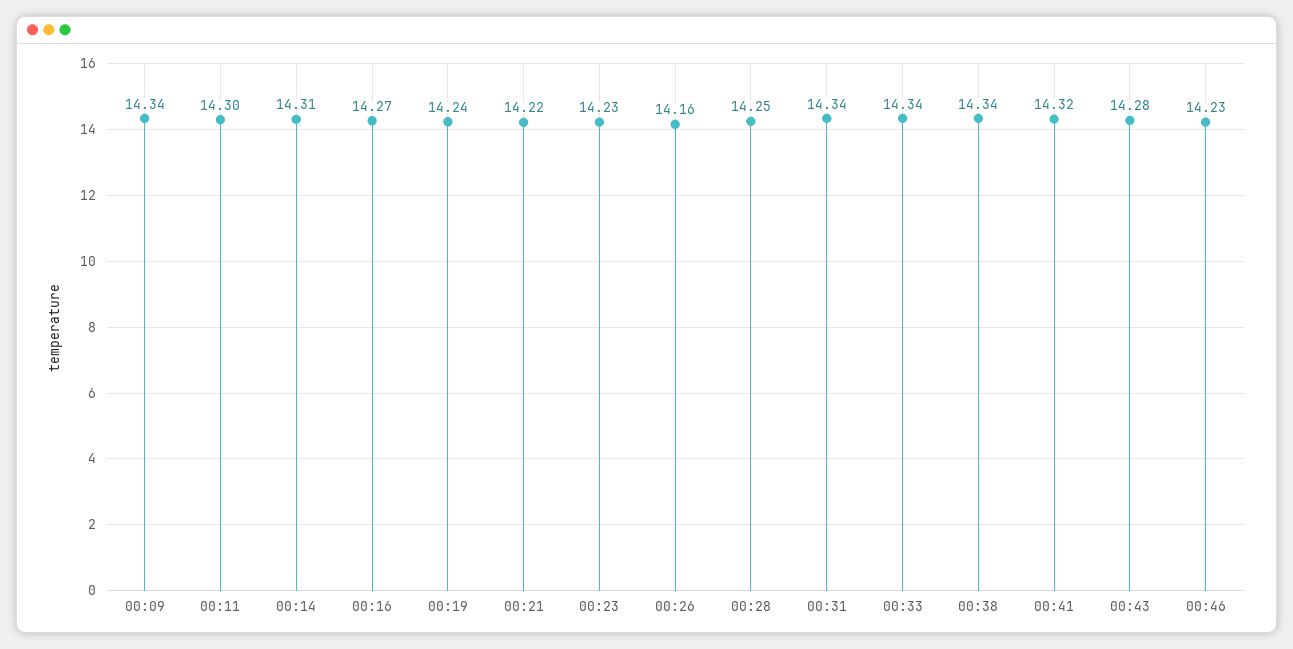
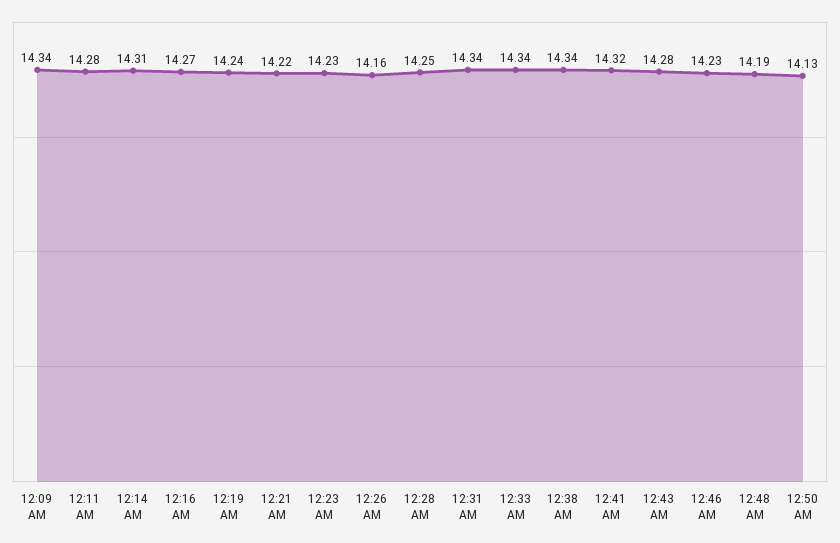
00:11: 14.3 -> 14.28
12:48 AM: none -> 14.19
12:50 AM: none -> 14.13

